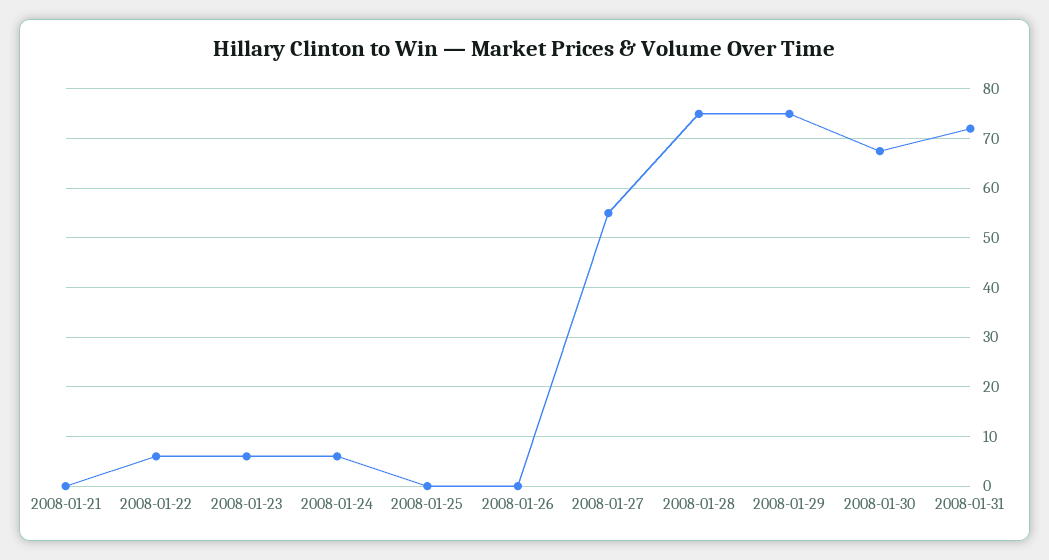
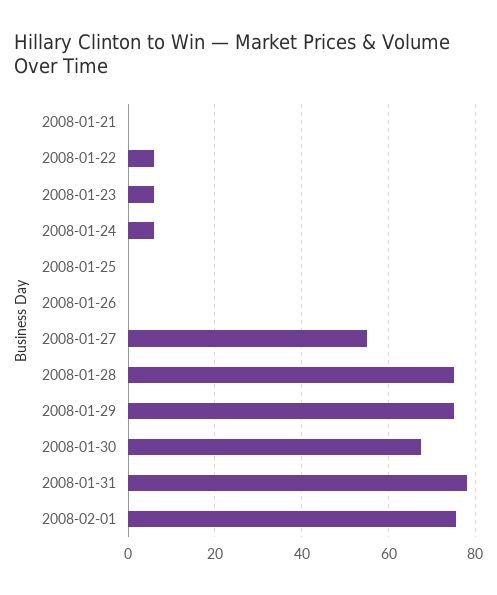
2008-01-31: 72 -> 78
2008-02-01: none -> 76

